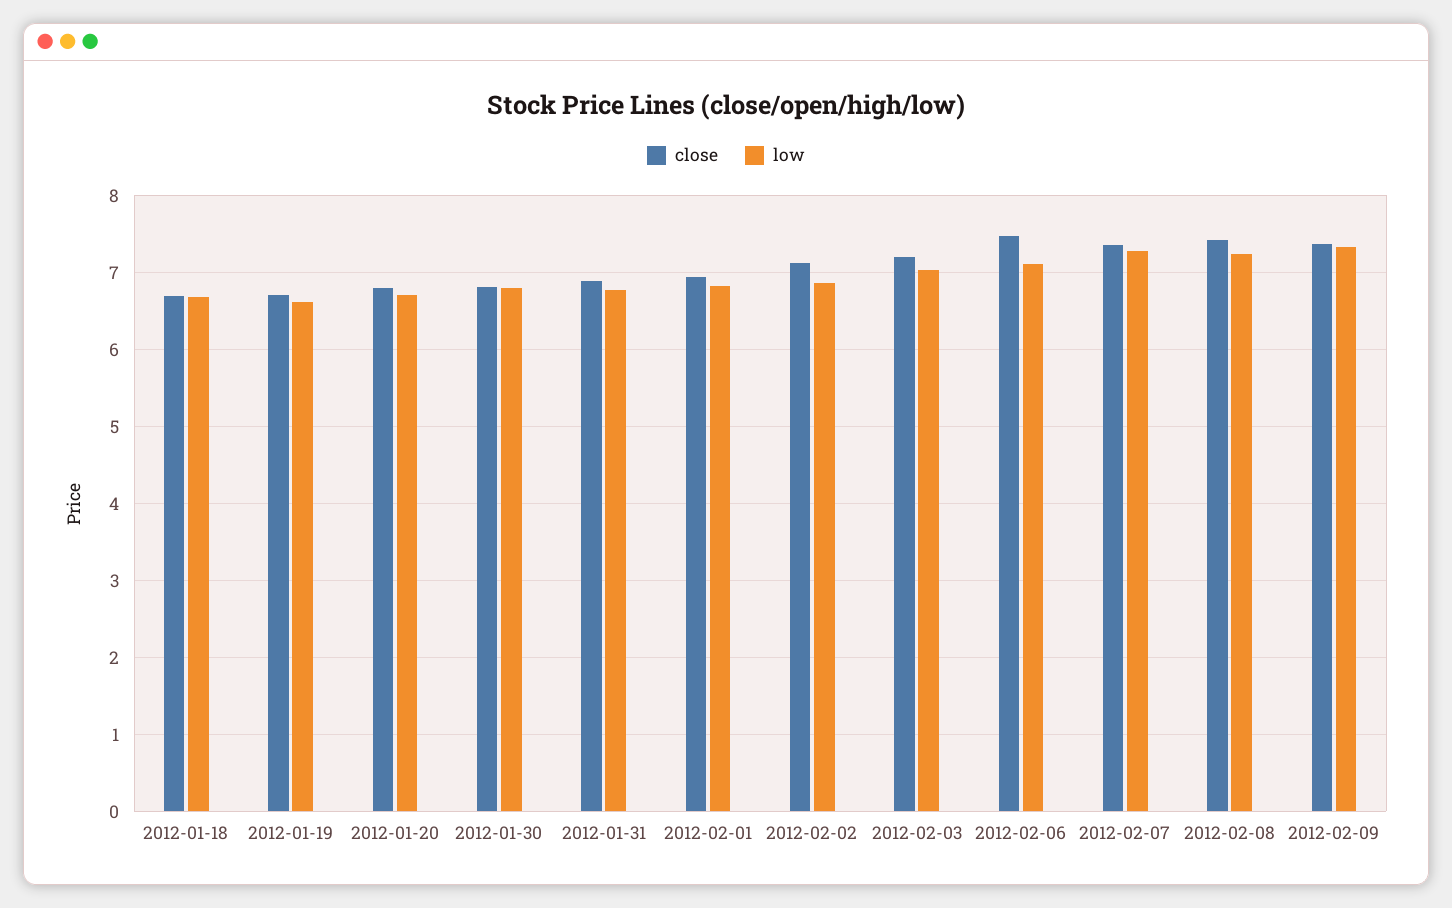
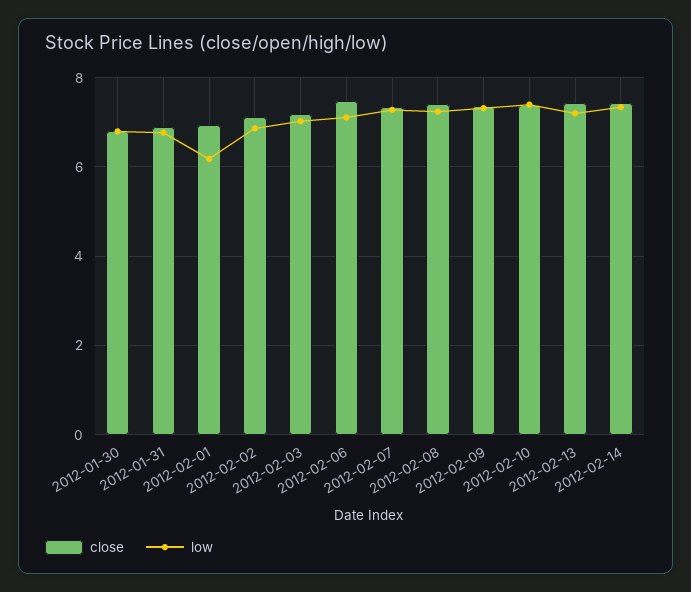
close, 2012-01-18: 6.7 -> none
low, 2012-01-18: 6.7 -> none
close, 2012-01-19: 6.7 -> none
low, 2012-01-19: 6.6 -> none
close, 2012-01-20: 6.8 -> none
low, 2012-01-20: 6.7 -> none
low, 2012-02-01: 6.8 -> 6.2
close, 2012-02-10: none -> 7.4
low, 2012-02-10: none -> 7.4
close, 2012-02-13: none -> 7.4
low, 2012-02-13: none -> 7.2
close, 2012-02-14: none -> 7.4
low, 2012-02-14: none -> 7.4

